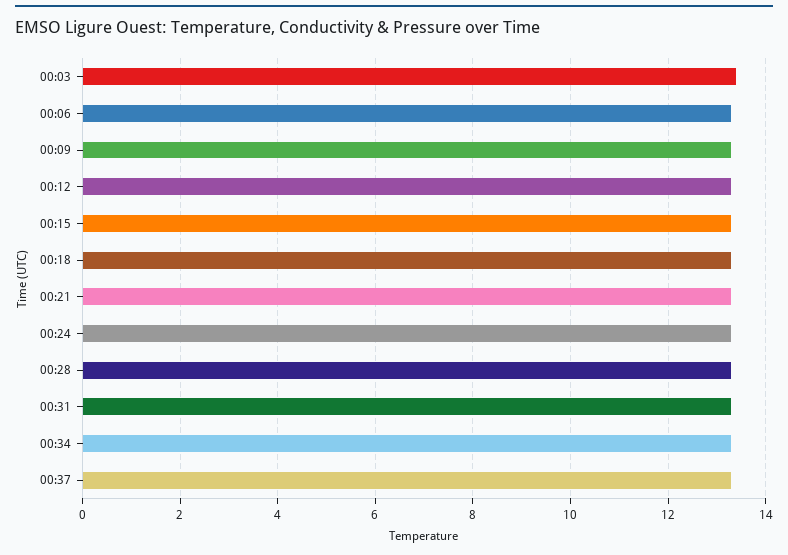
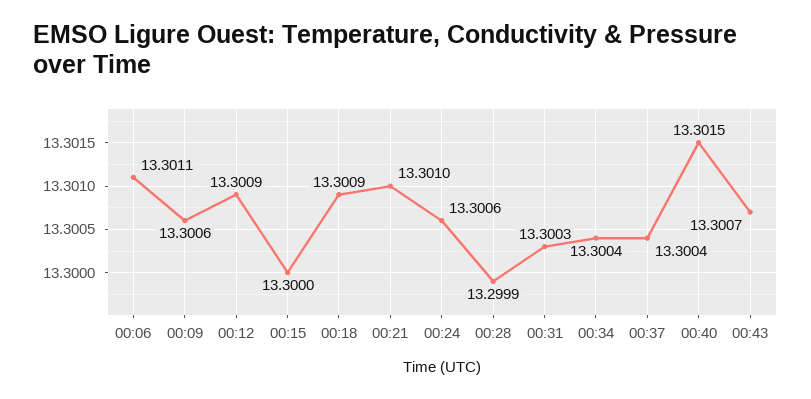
00:03: 13.4 -> none
00:40: none -> 13.3015
00:43: none -> 13.3007

